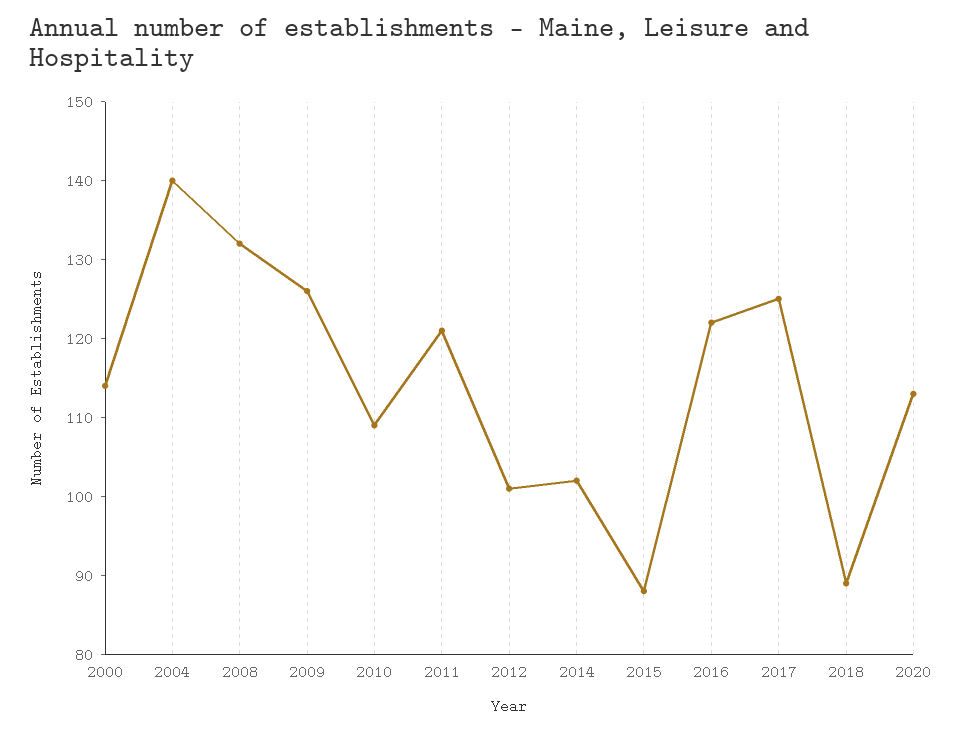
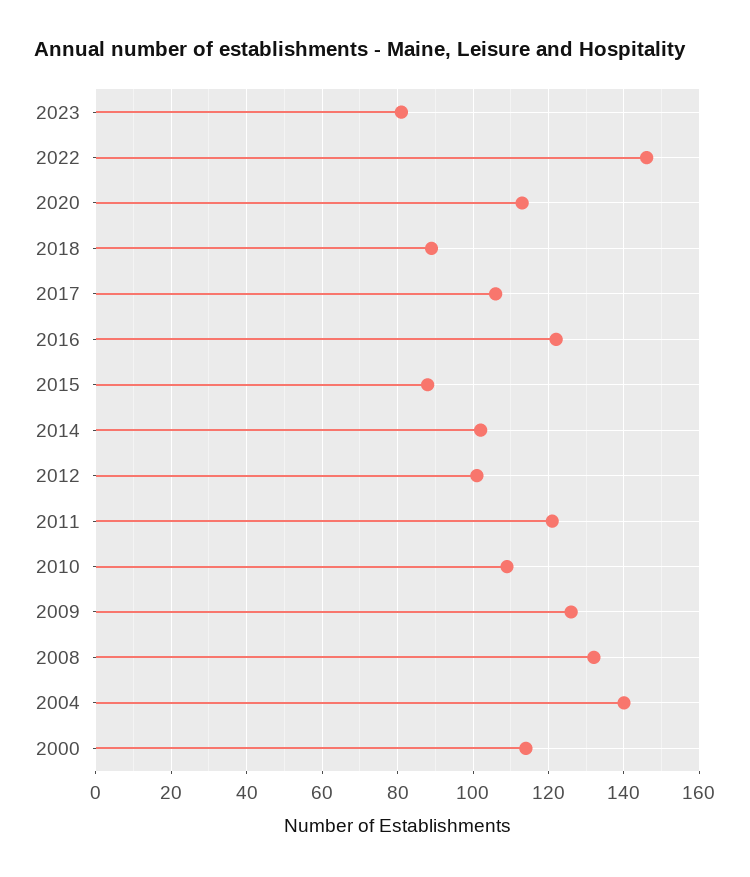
2017: 125 -> 105
2023: none -> 80
2022: none -> 145

